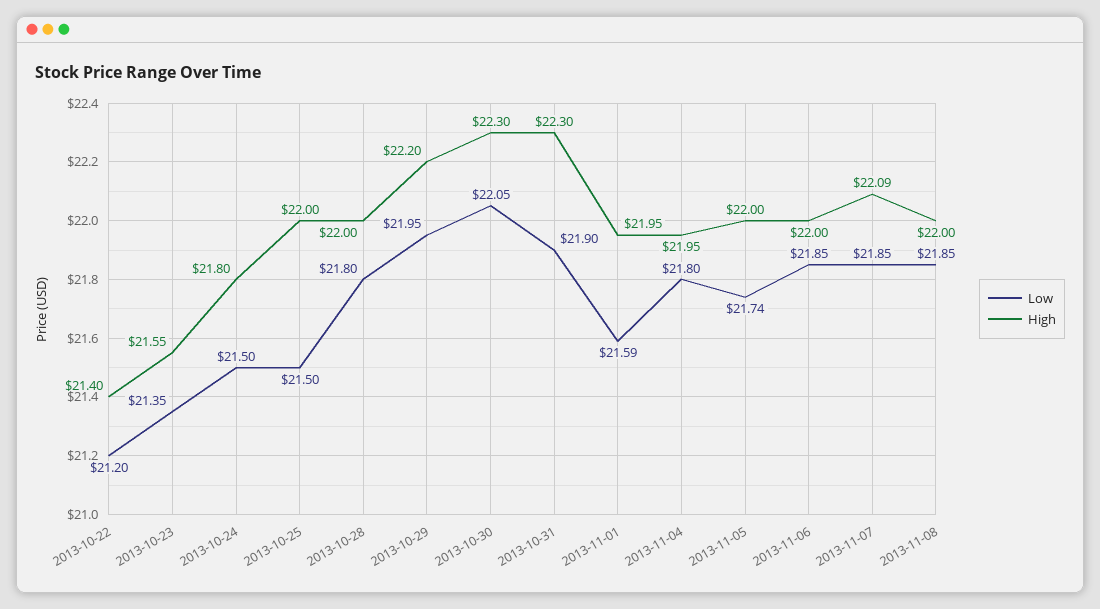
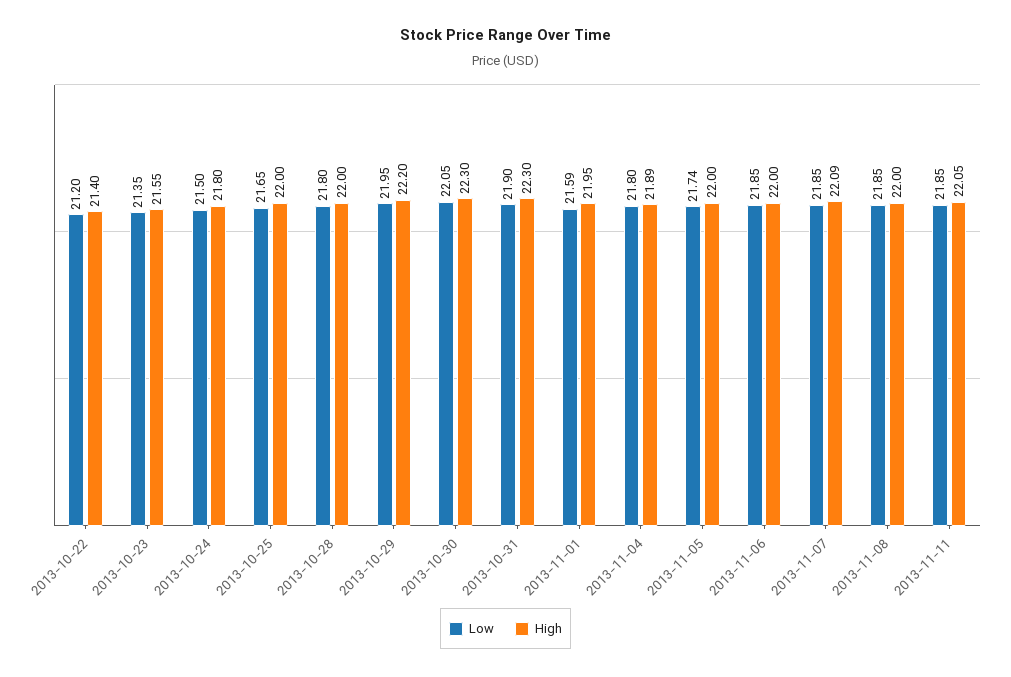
Low, 2013-10-25: 21.5 -> 21.65
High, 2013-11-04: 21.95 -> 21.89
Low, 2013-11-11: none -> 21.85
High, 2013-11-11: none -> 22.05

